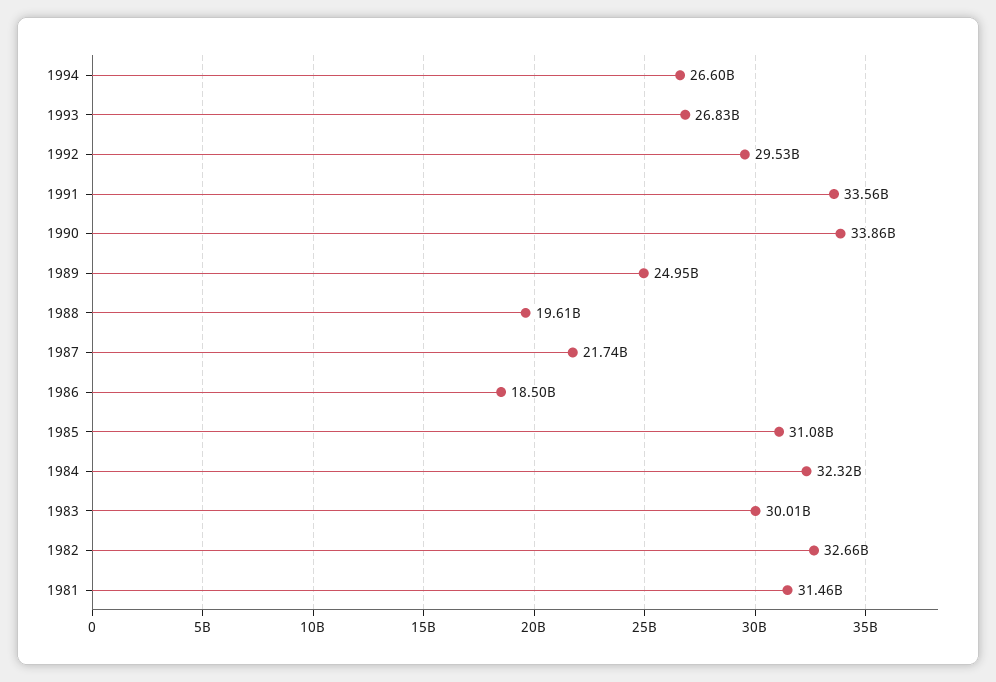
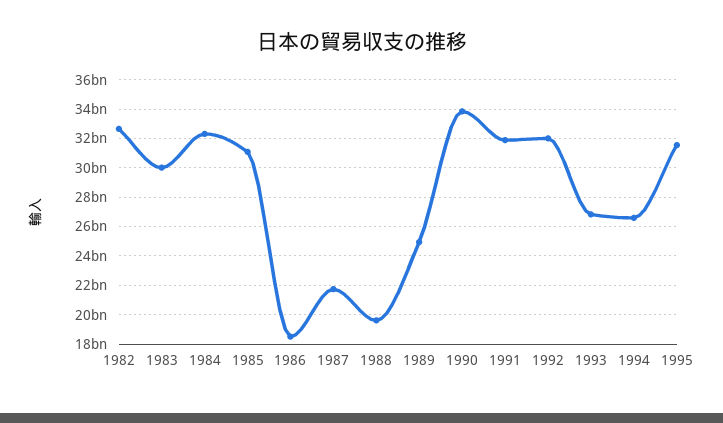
1992: 29530000000 -> 32000000000
1991: 33560000000 -> 32000000000
1981: 31460000000 -> none
1995: none -> 31500000000

